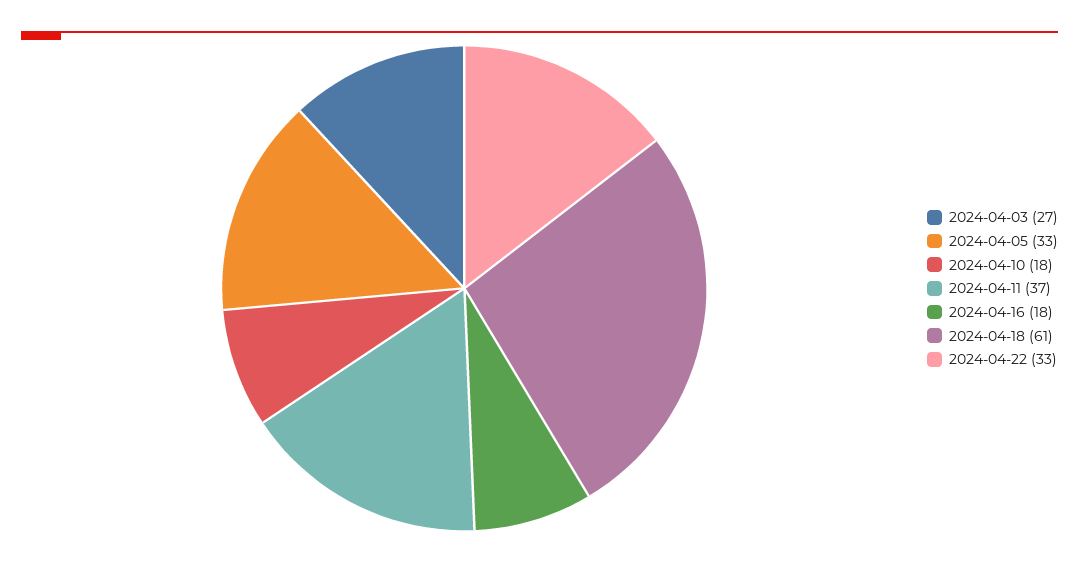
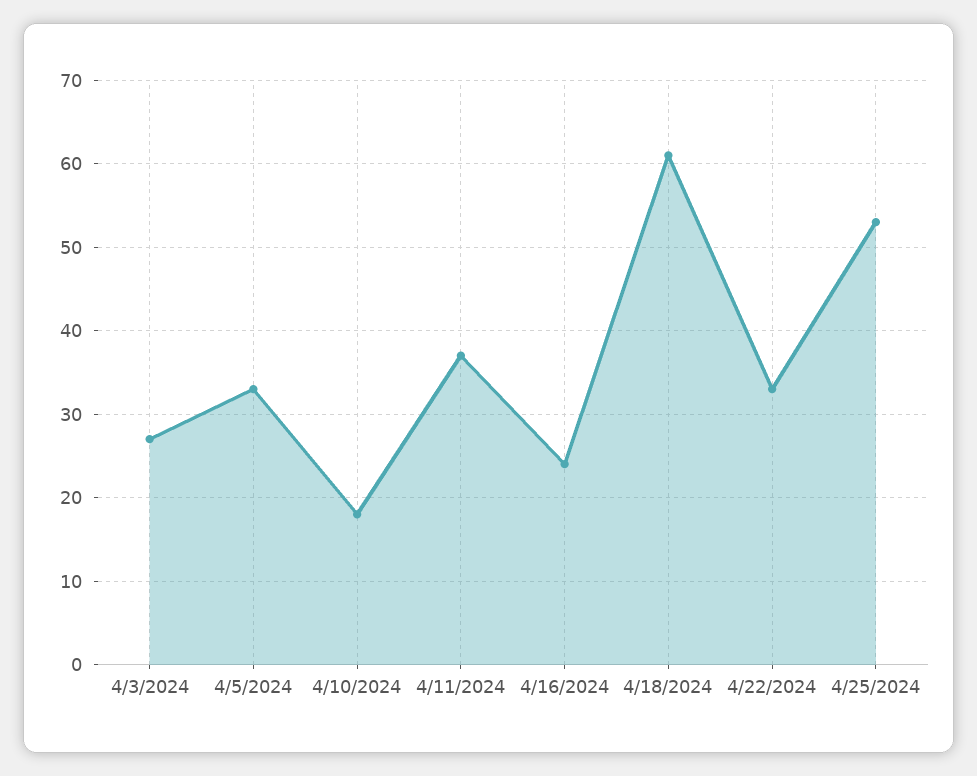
2024-04-16: 18 -> 24
4/25/2024: none -> 53

